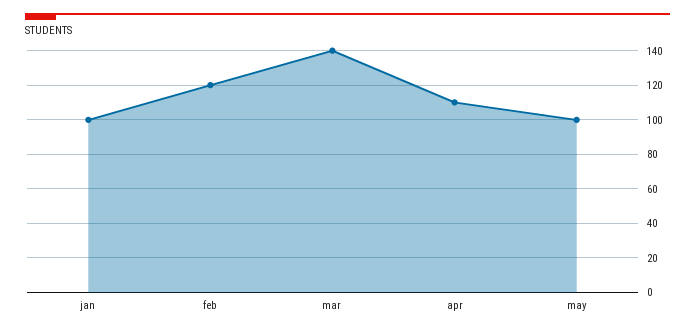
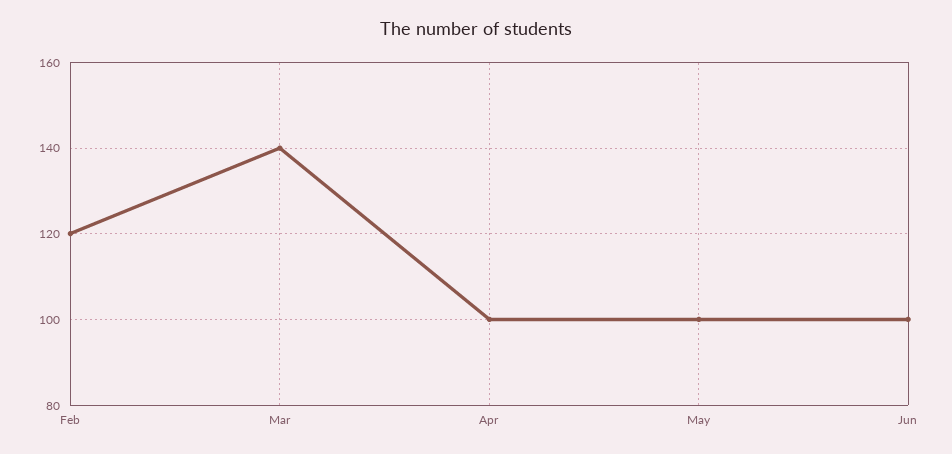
jan: 100 -> none
apr: 110 -> 100
Jun: none -> 100

